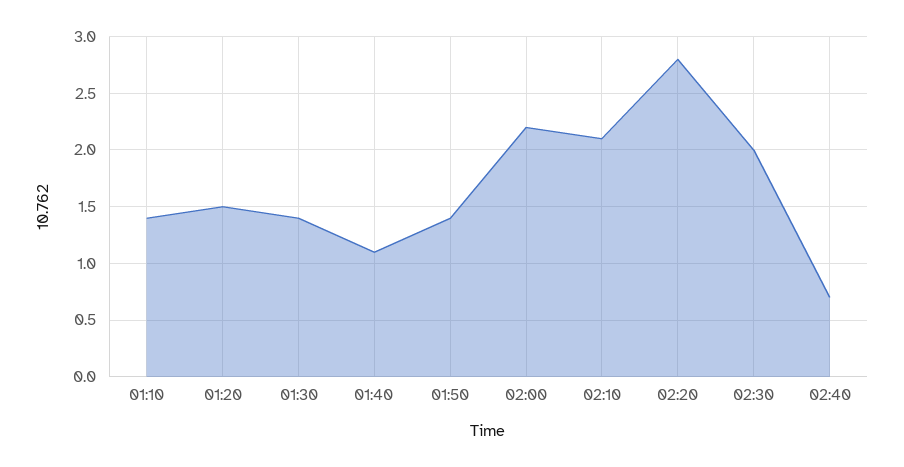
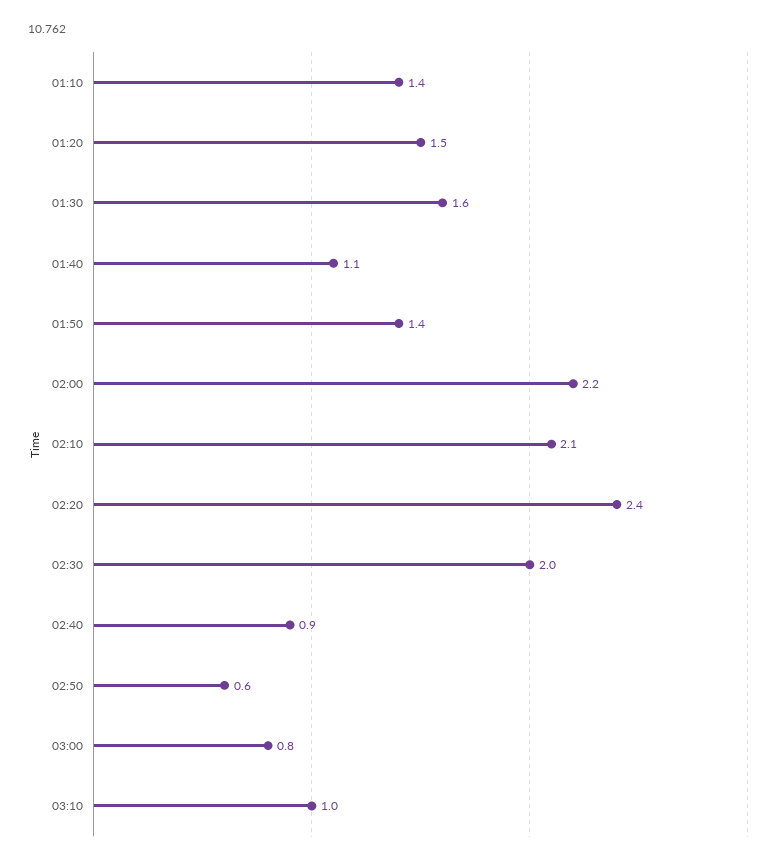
01:30: 1.4 -> 1.6
02:20: 2.8 -> 2.4
02:40: 0.7 -> 0.9
02:50: none -> 0.6
03:00: none -> 0.8
03:10: none -> 1

